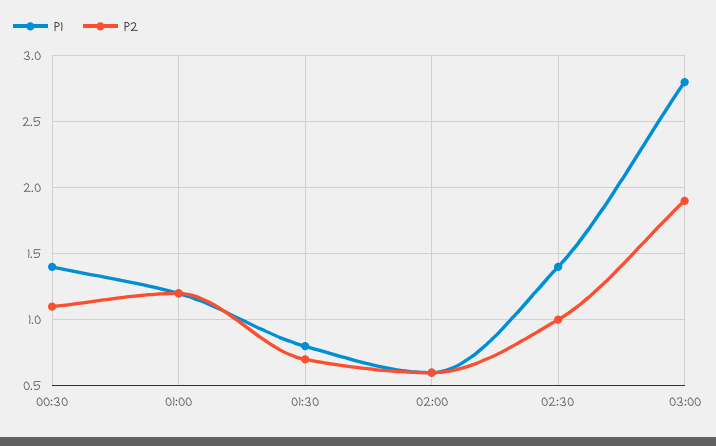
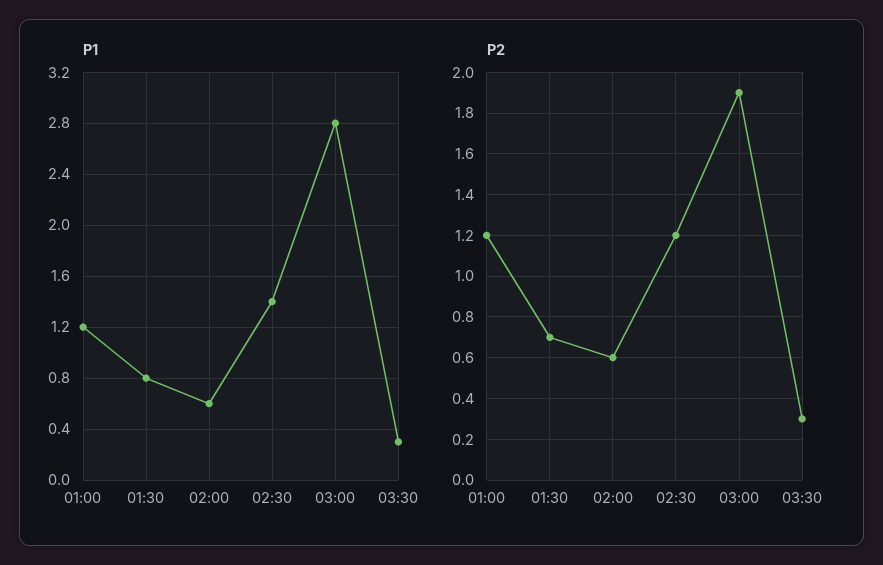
P1, 00:30: 1.4 -> none
P2, 00:30: 1.1 -> none
P2, 02:30: 1 -> 1.2
P1, 03:30: none -> 0.3
P2, 03:30: none -> 0.3

